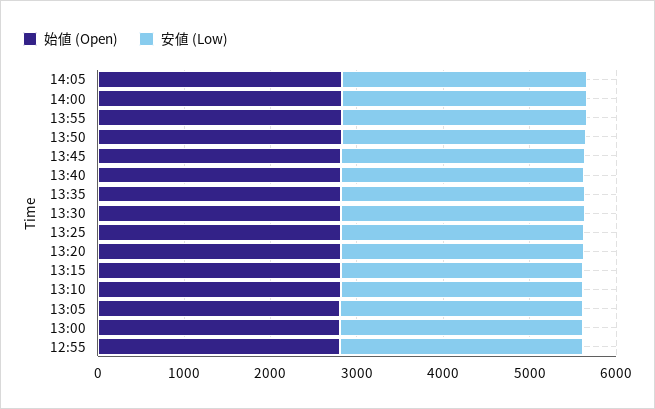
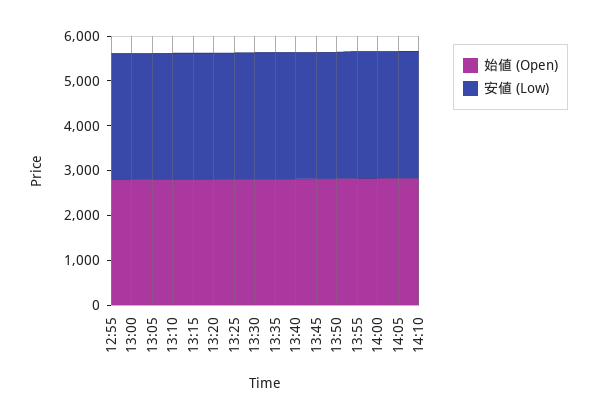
始値 (Open), 14:10: none -> 2800
安値 (Low), 14:10: none -> 2800

